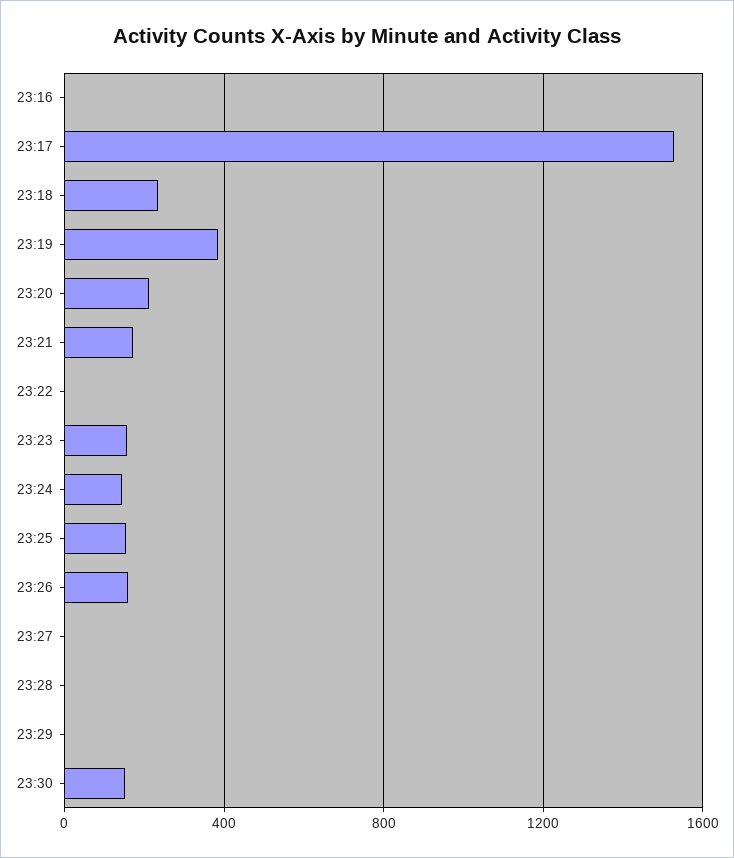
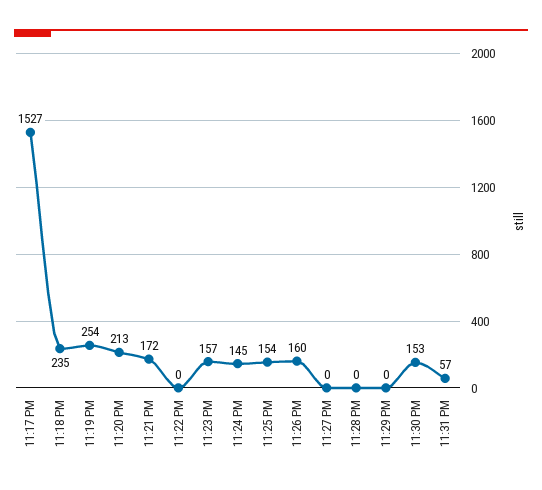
23:16: 0 -> none
23:19: 400 -> 254
11:31 PM: none -> 57

